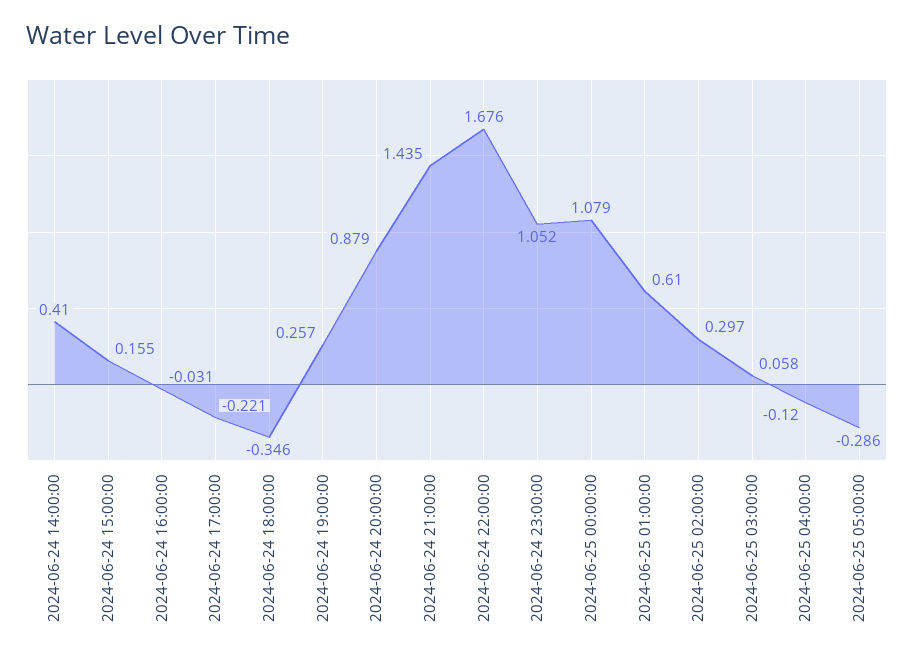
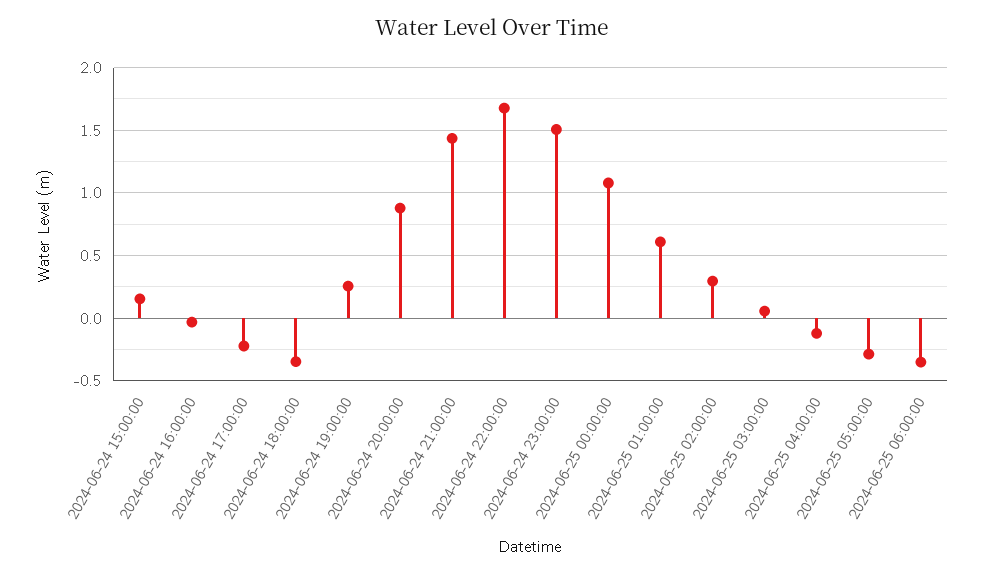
2024-06-24 14:00:00: 0.41 -> none
2024-06-24 23:00:00: 1.052 -> 1.5
2024-06-25 06:00:00: none -> -0.35

